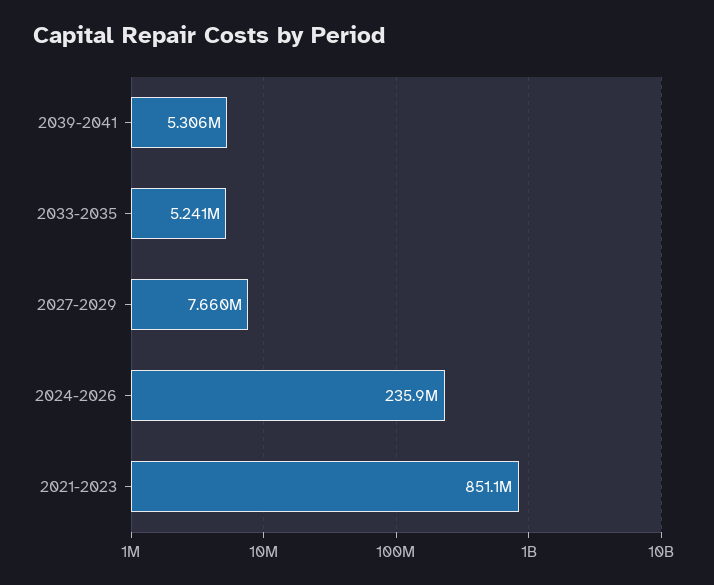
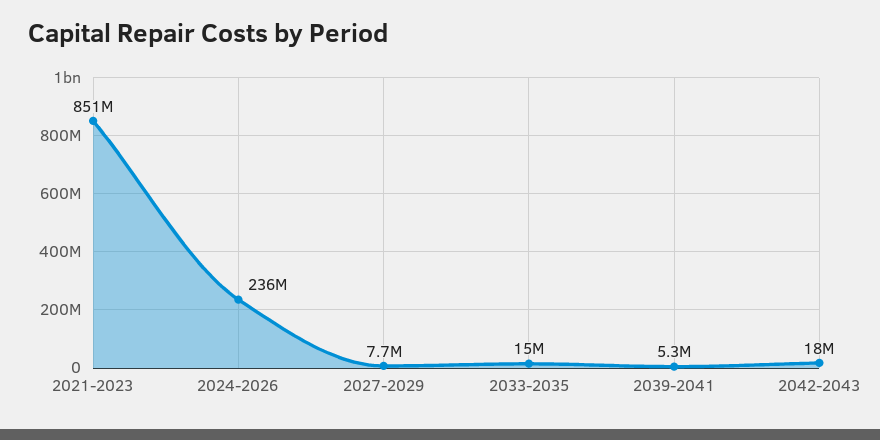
2033-2035: 5241000 -> 15000000
2042-2043: none -> 18000000

